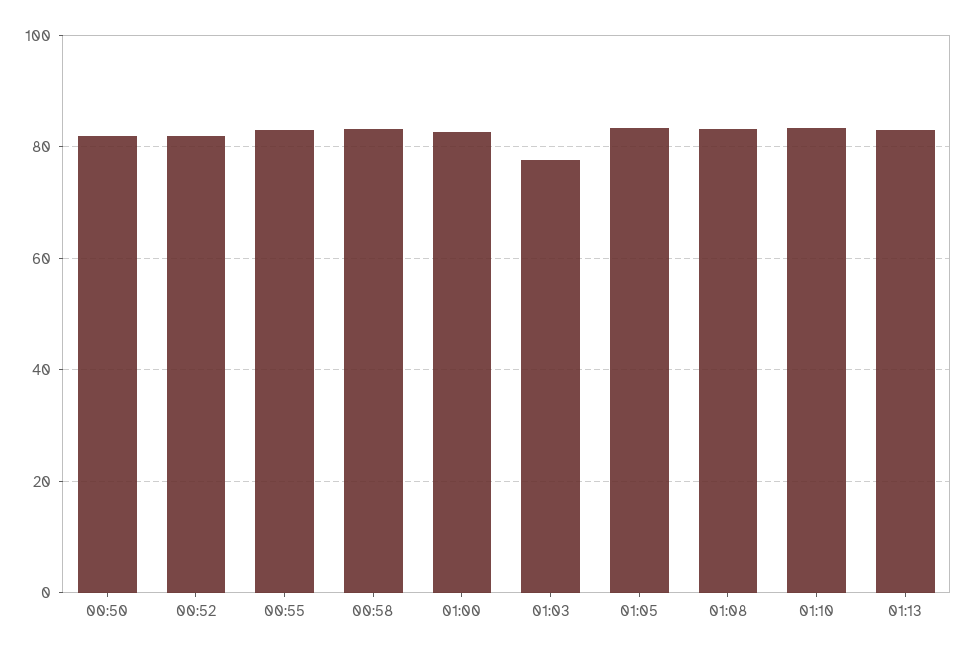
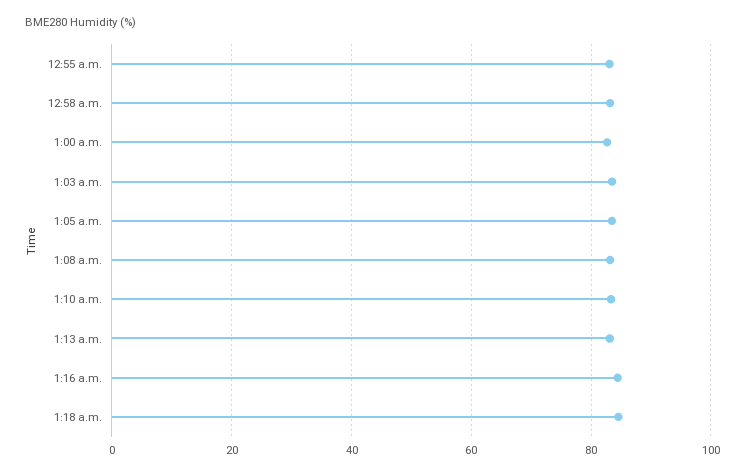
00:50: 82 -> none
00:52: 82 -> none
01:03: 78 -> 84
1:16 a.m.: none -> 84
1:18 a.m.: none -> 84

